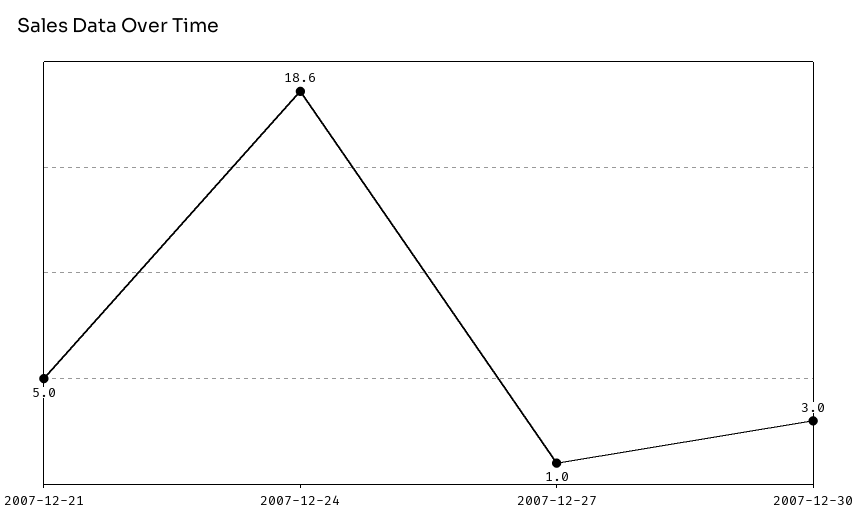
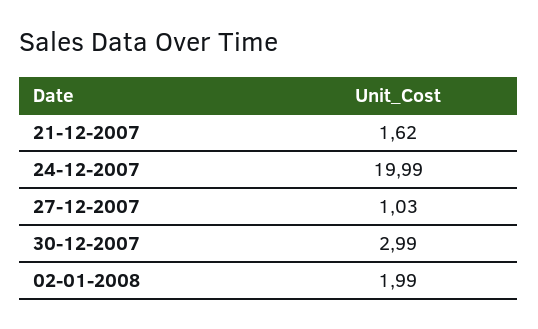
2007-12-21: 5 -> 1.62
2007-12-24: 18.6 -> 19.99
02-01-2008: none -> 1.99

